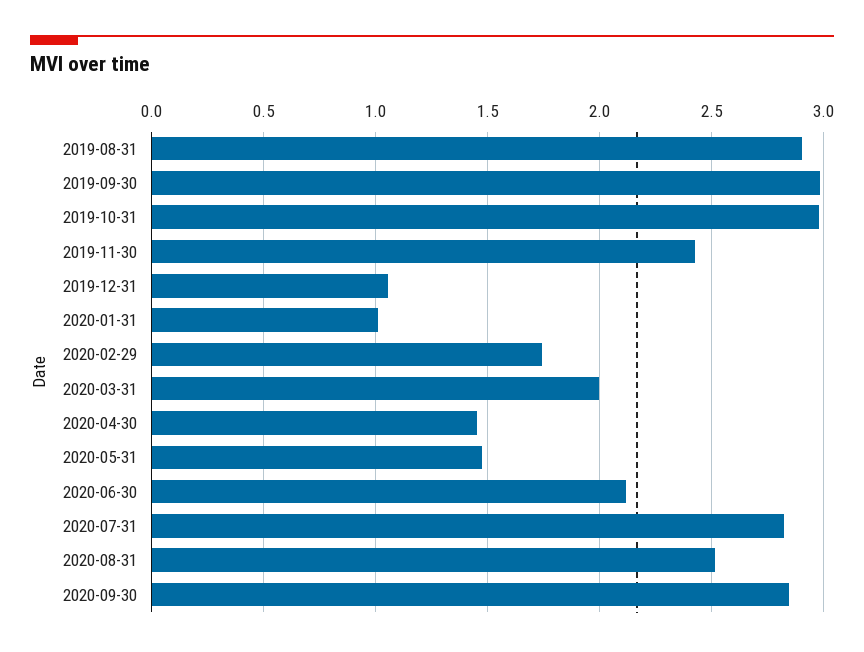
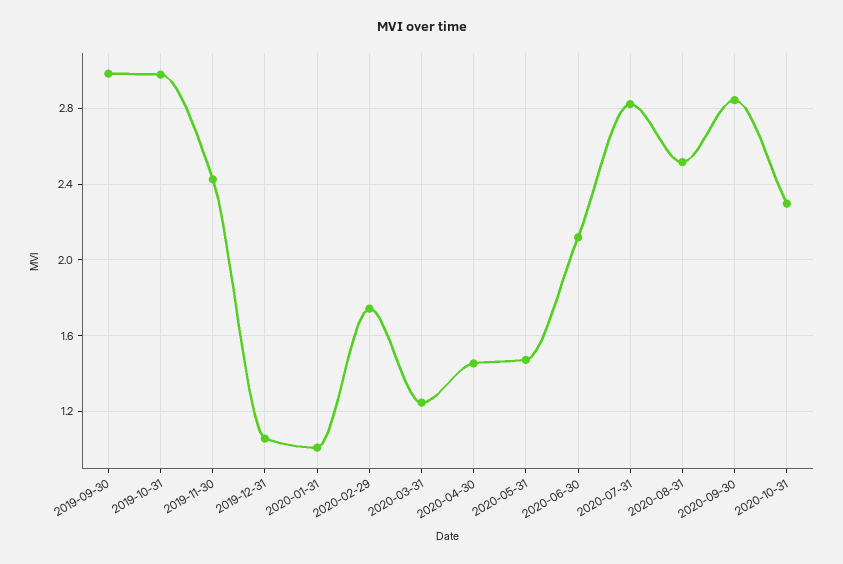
2019-08-31: 2.9 -> none
2020-03-31: 2 -> 1.25
2020-10-31: none -> 2.3

